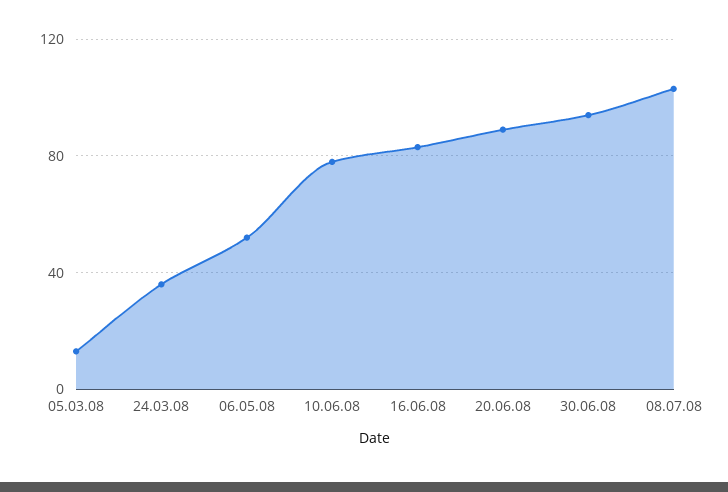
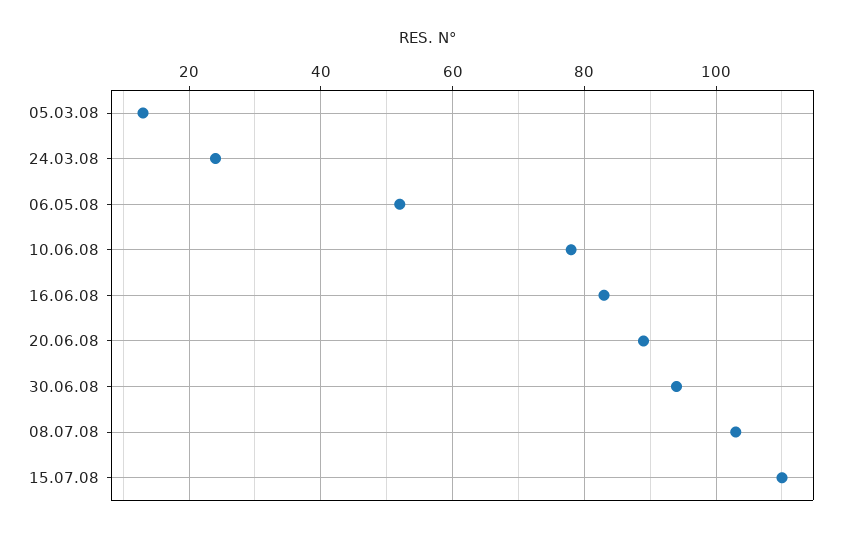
24.03.08: 35 -> 25
15.07.08: none -> 110

